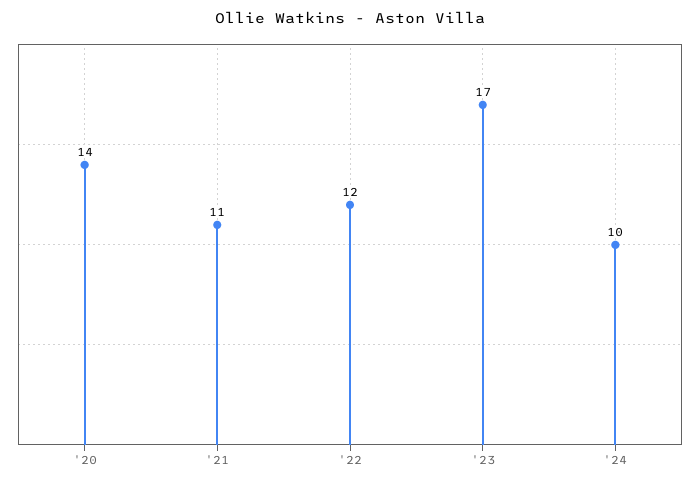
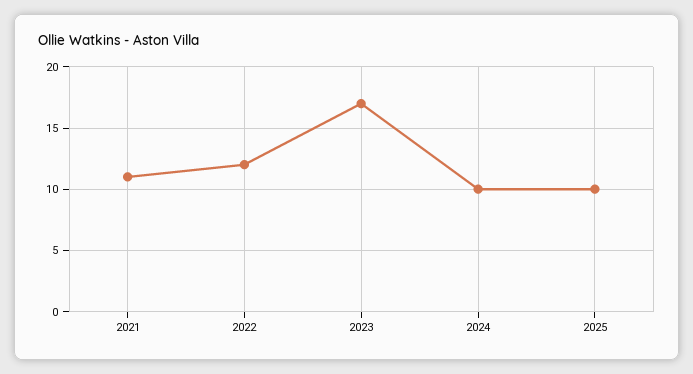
'20: 14 -> none
2025: none -> 10

